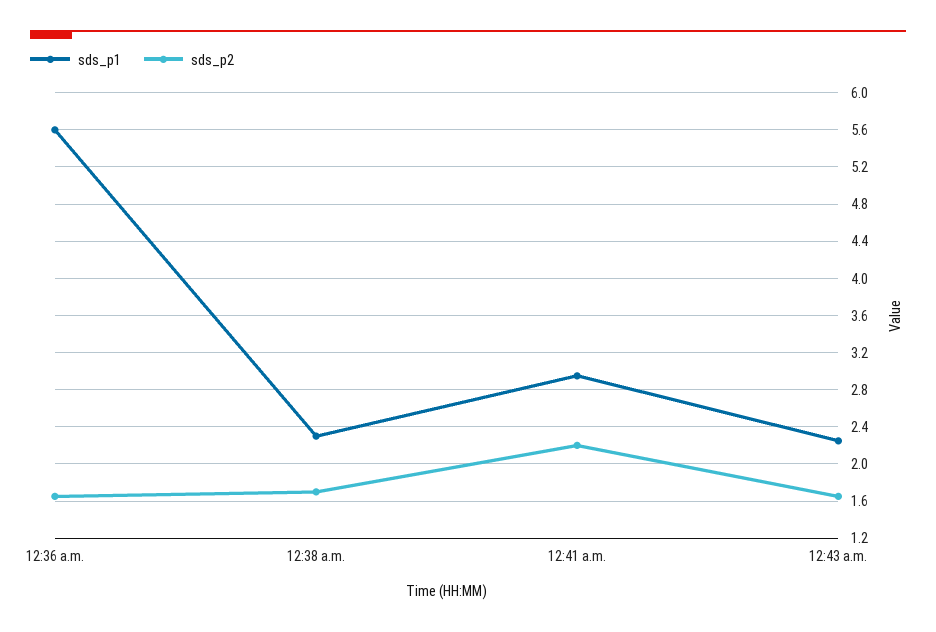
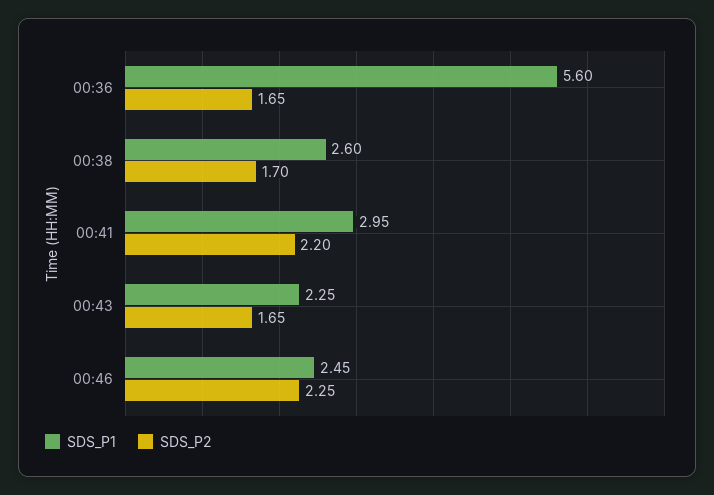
sds_p1, 12:38 a.m.: 2.3 -> 2.6
sds_p1, 00:46: none -> 2.45
sds_p2, 00:46: none -> 2.25

